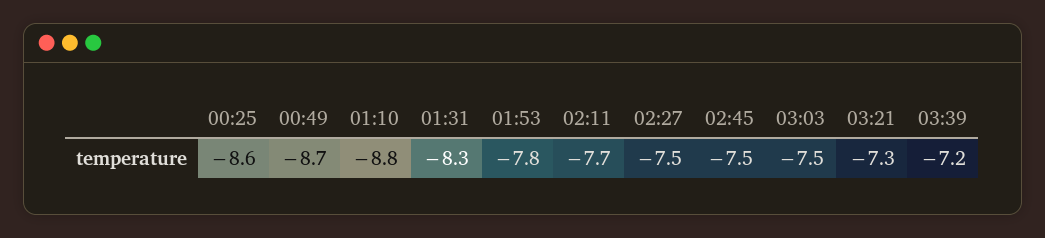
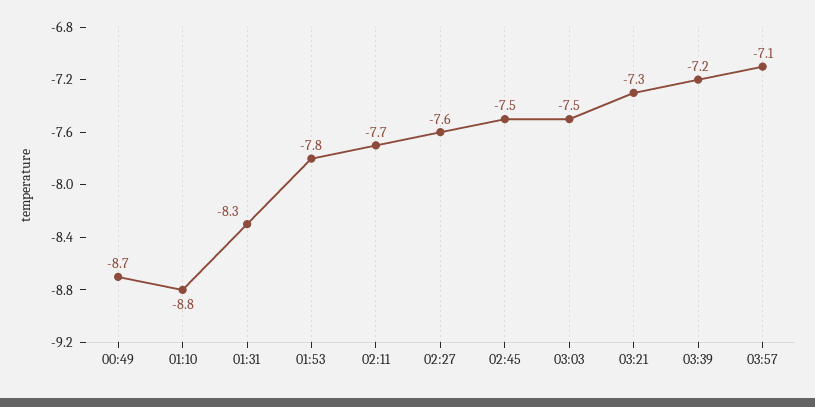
00:25: -8.6 -> none
02:27: -7.5 -> -7.6
03:57: none -> -7.1

